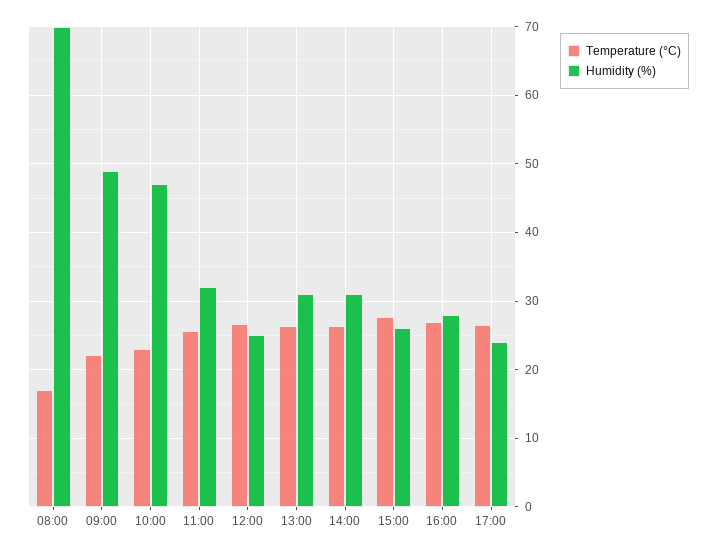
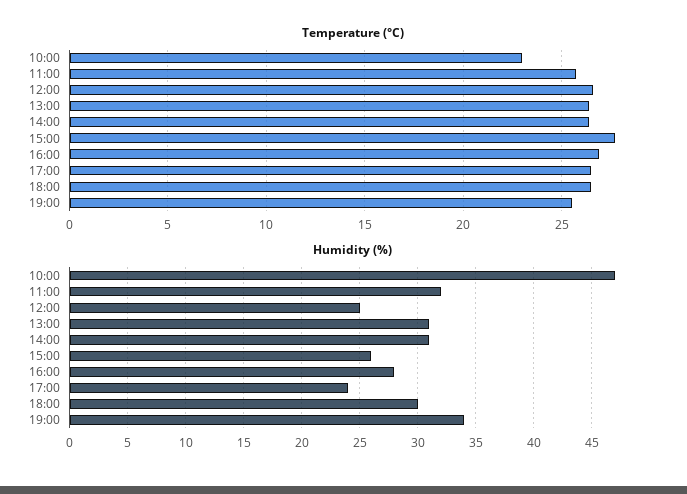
Temperature (°C), 08:00: 17 -> none
Humidity (%), 08:00: 70 -> none
Temperature (°C), 09:00: 22 -> none
Humidity (%), 09:00: 49 -> none
Temperature (°C), 18:00: none -> 26.5
Temperature (°C), 19:00: none -> 25.5
Humidity (%), 18:00: none -> 30
Humidity (%), 19:00: none -> 34

